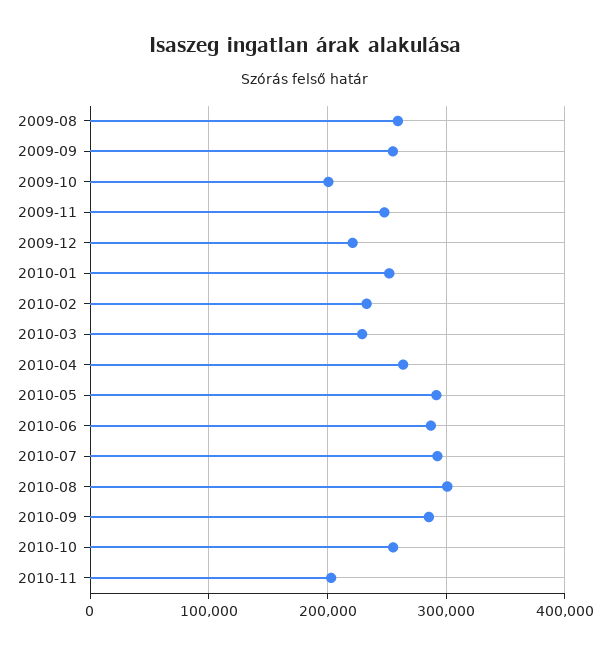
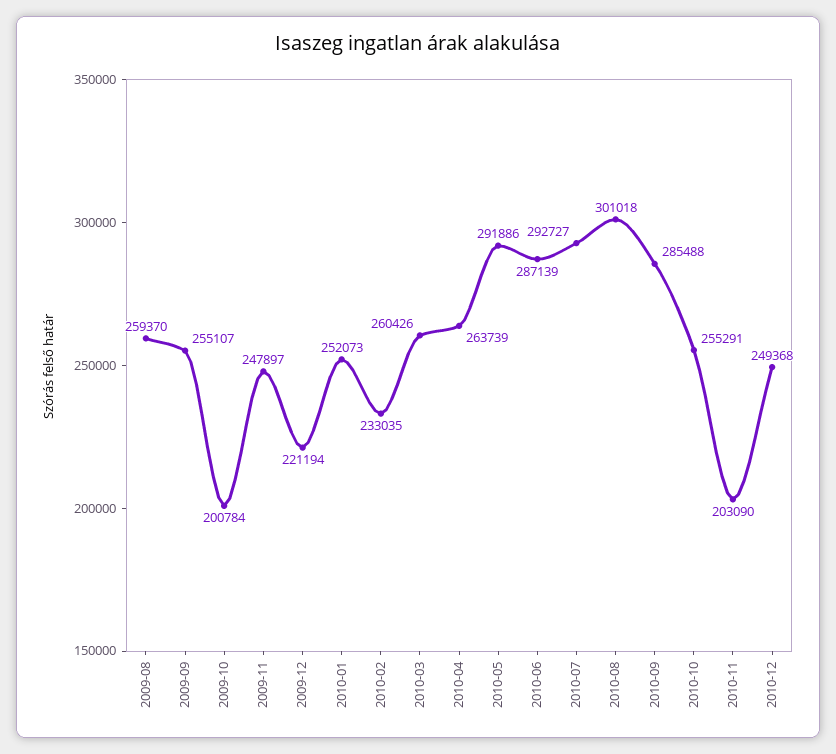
2010-03: 230000 -> 260426
2010-12: none -> 249368

